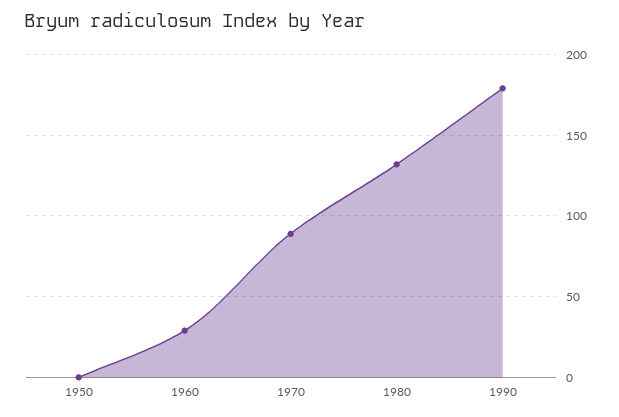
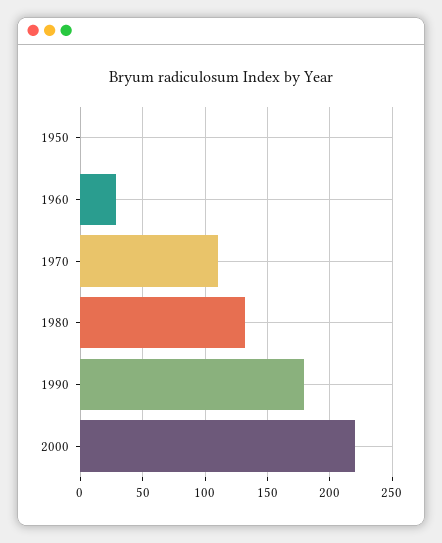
1970: 90 -> 110
2000: none -> 220

